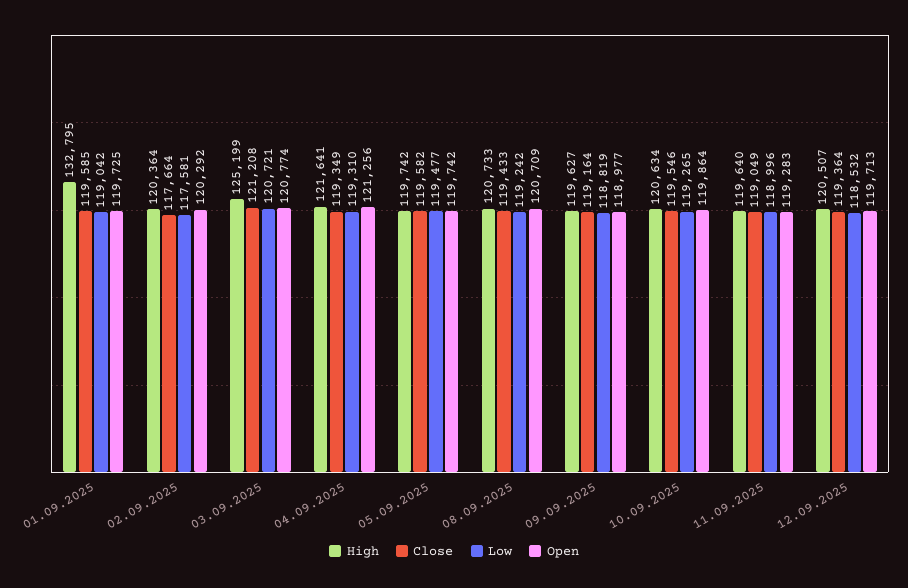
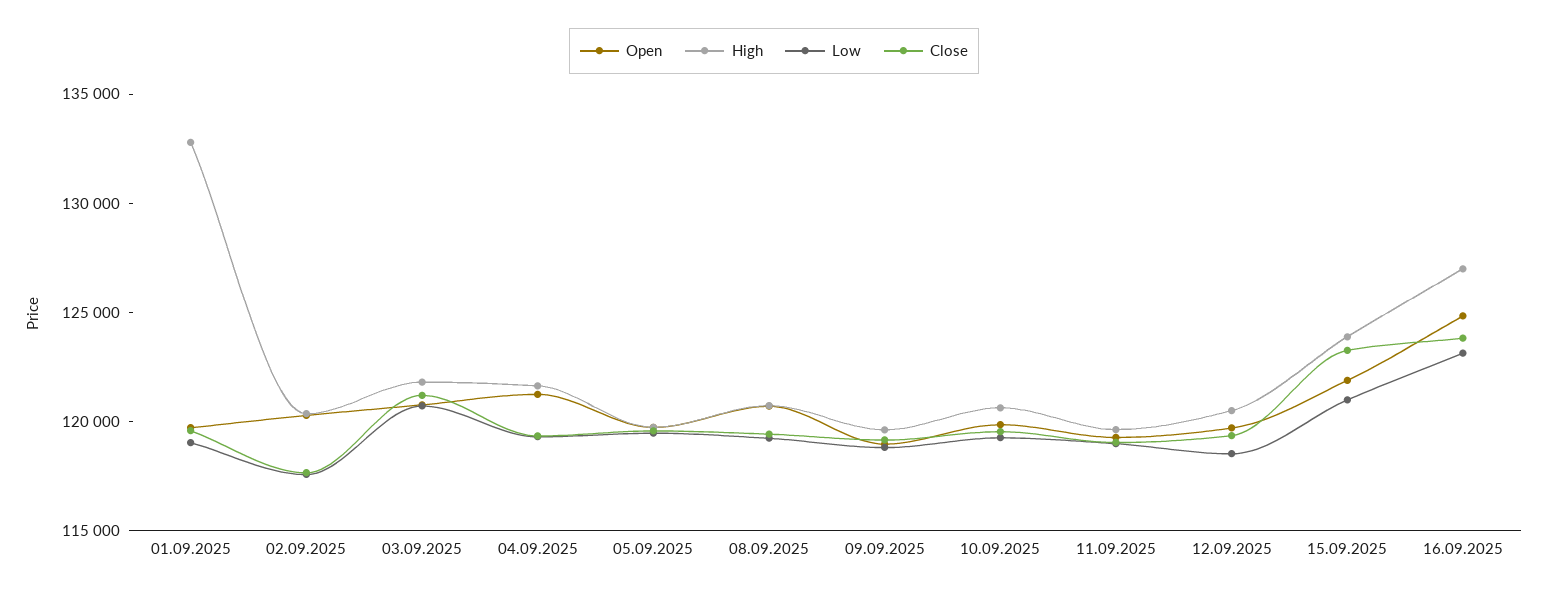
High, 03.09.2025: 125199 -> 122000
Open, 15.09.2025: none -> 122000
High, 15.09.2025: none -> 124000
Low, 15.09.2025: none -> 121000
Close, 15.09.2025: none -> 123000
Open, 16.09.2025: none -> 125000
High, 16.09.2025: none -> 127000
Low, 16.09.2025: none -> 123000
Close, 16.09.2025: none -> 124000

